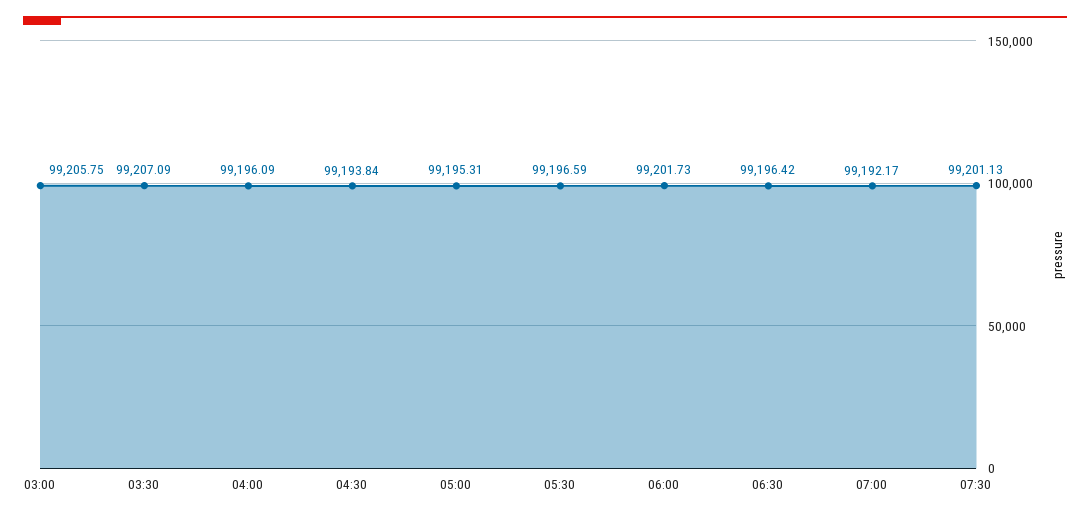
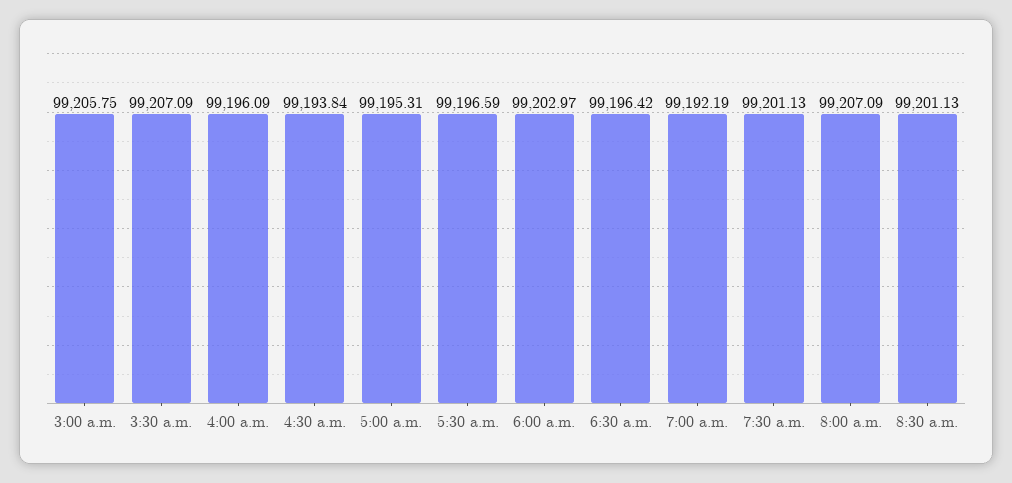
06:00: 99201.73 -> 99202.97
07:00: 99192.17 -> 99192.19
8:00 a.m.: none -> 99207.09
8:30 a.m.: none -> 99201.13

